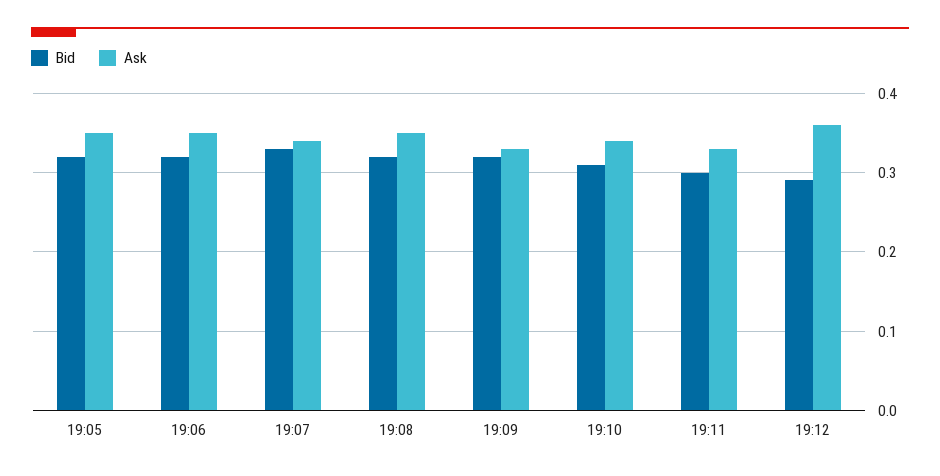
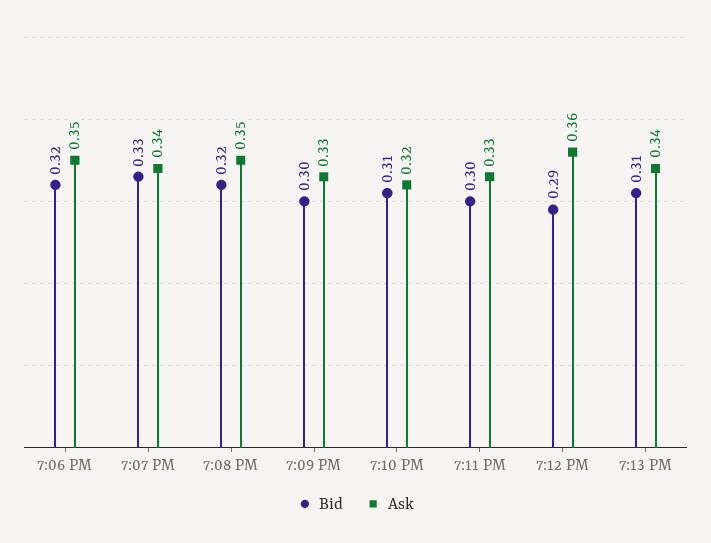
Bid, 19:05: 0.32 -> none
Ask, 19:05: 0.35 -> none
Bid, 19:09: 0.32 -> 0.3
Ask, 19:10: 0.34 -> 0.32
Bid, 7:13 PM: none -> 0.31
Ask, 7:13 PM: none -> 0.34

